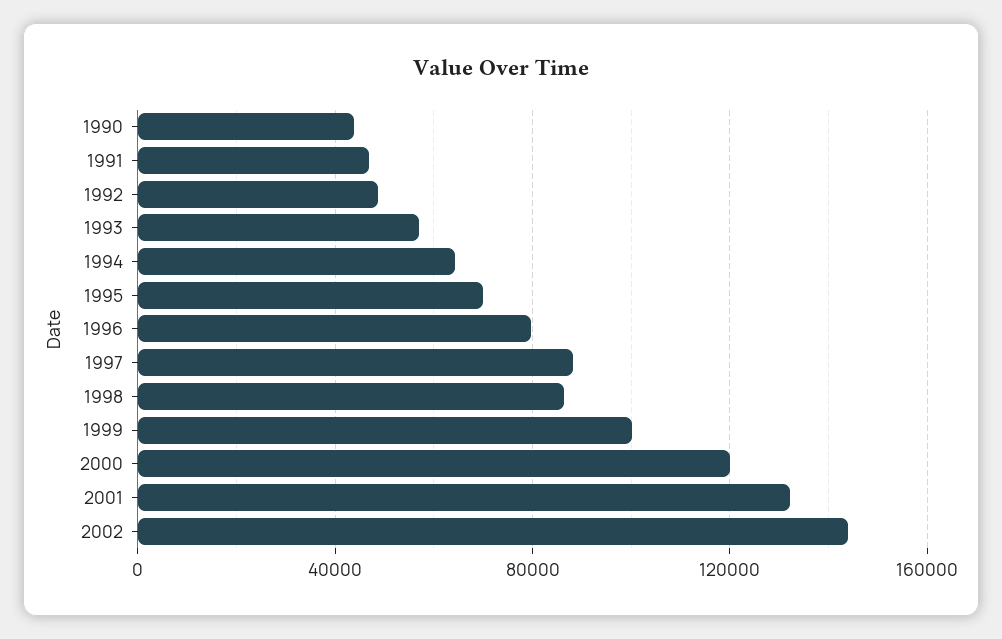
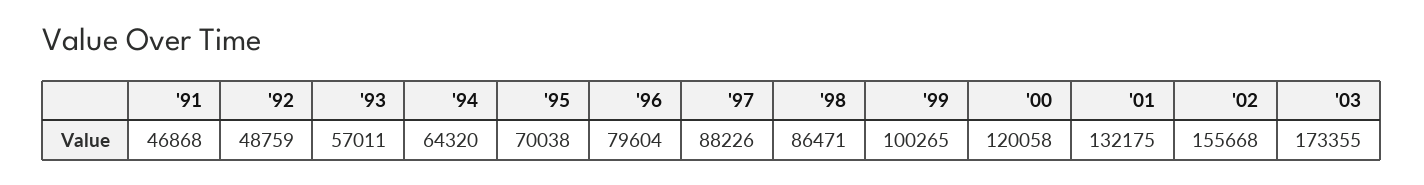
1990: 45000 -> none
2002: 145000 -> 155668
'03: none -> 173355

